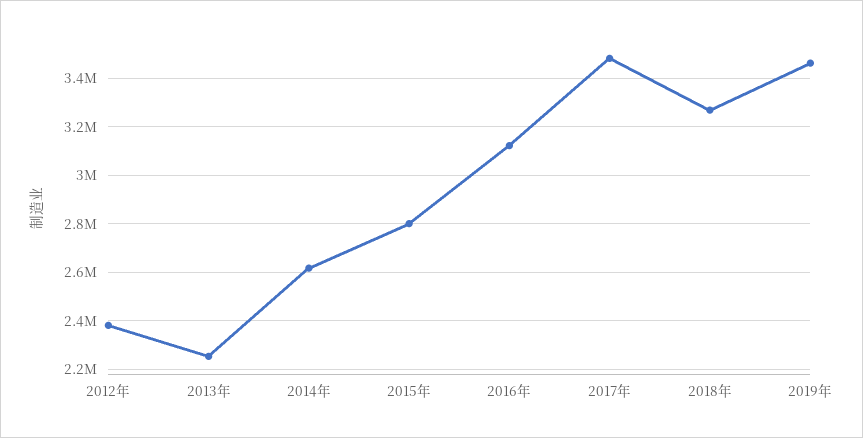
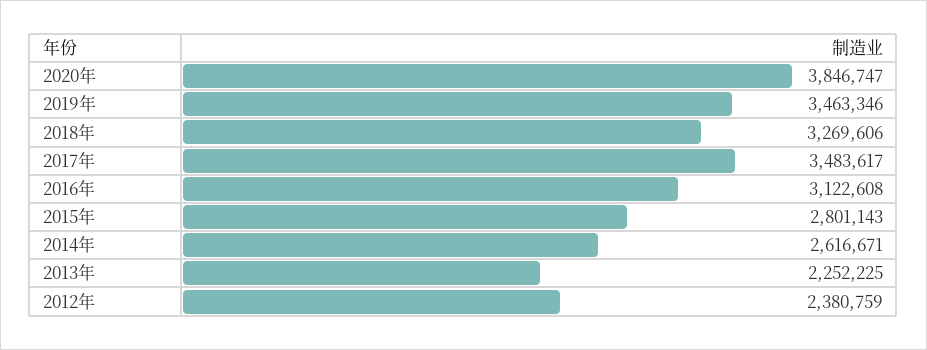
2020年: none -> 3846747

